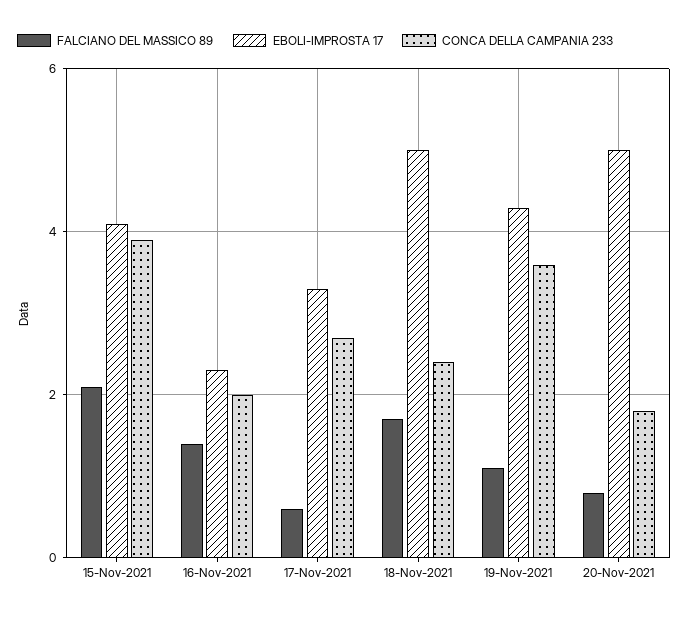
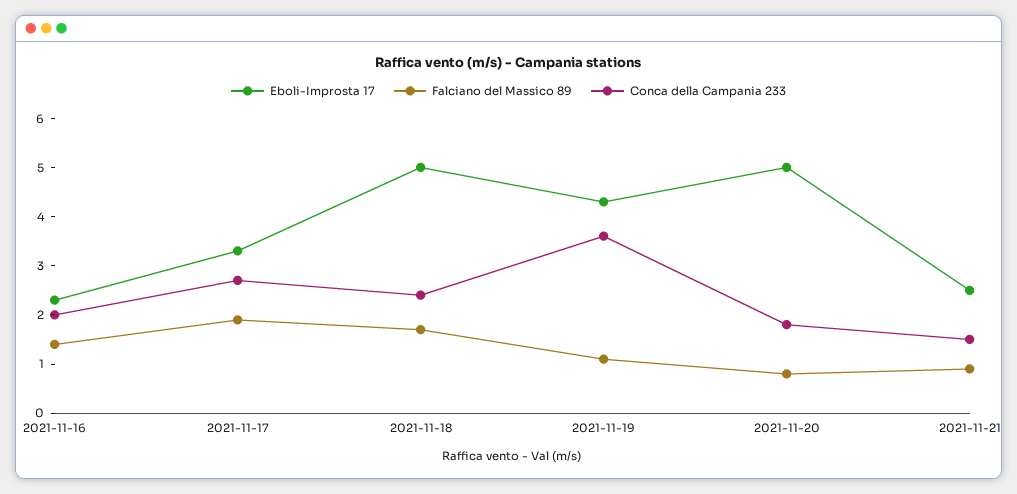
FALCIANO DEL MASSICO 89, 15-Nov-2021: 2 -> none
EBOLI-IMPROSTA 17, 15-Nov-2021: 4 -> none
CONCA DELLA CAMPANIA 233, 15-Nov-2021: 4 -> none
FALCIANO DEL MASSICO 89, 17-Nov-2021: 0.5 -> 2
EBOLI-IMPROSTA 17, 2021-11-21: none -> 2.5
FALCIANO DEL MASSICO 89, 2021-11-21: none -> 1
CONCA DELLA CAMPANIA 233, 2021-11-21: none -> 1.5

